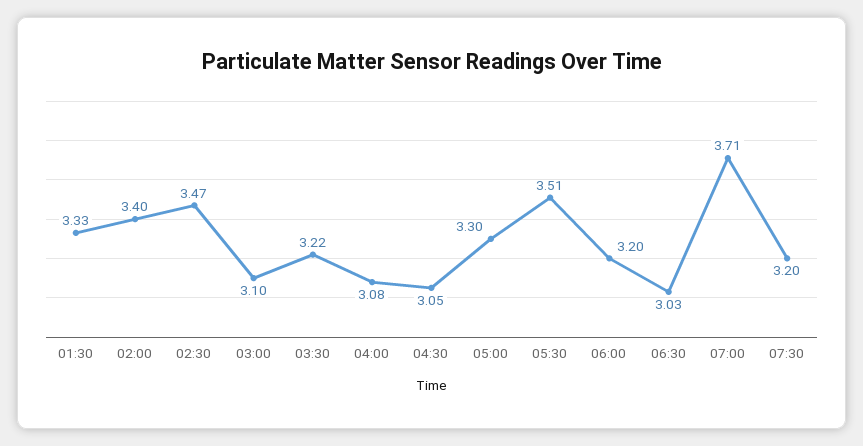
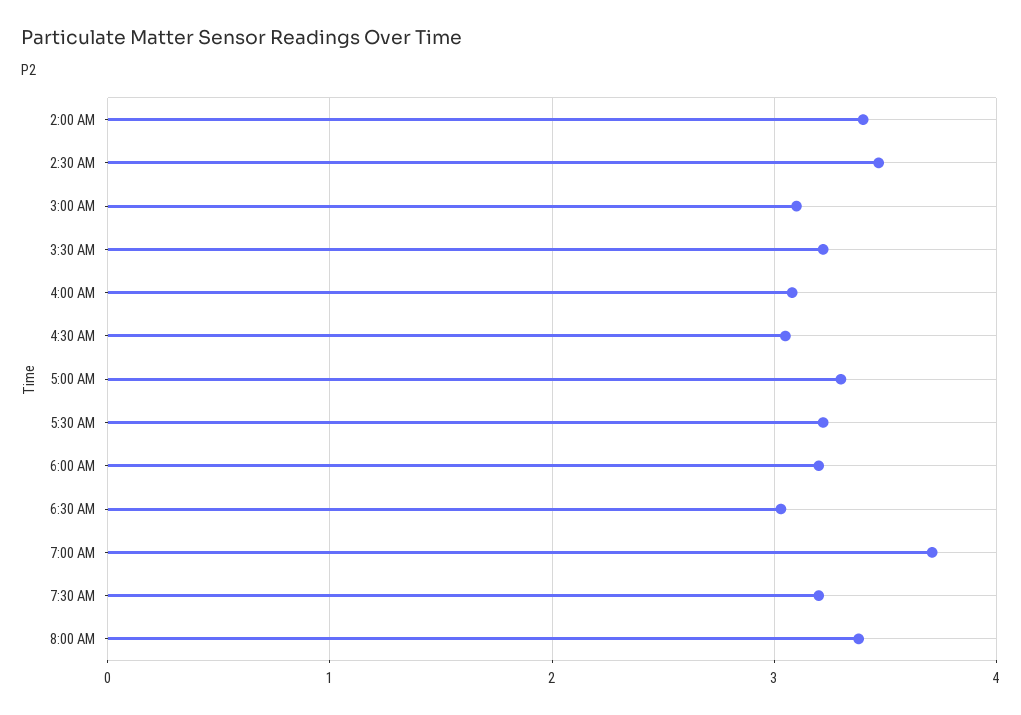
01:30: 3.33 -> none
05:30: 3.51 -> 3.2
8:00 AM: none -> 3.4

